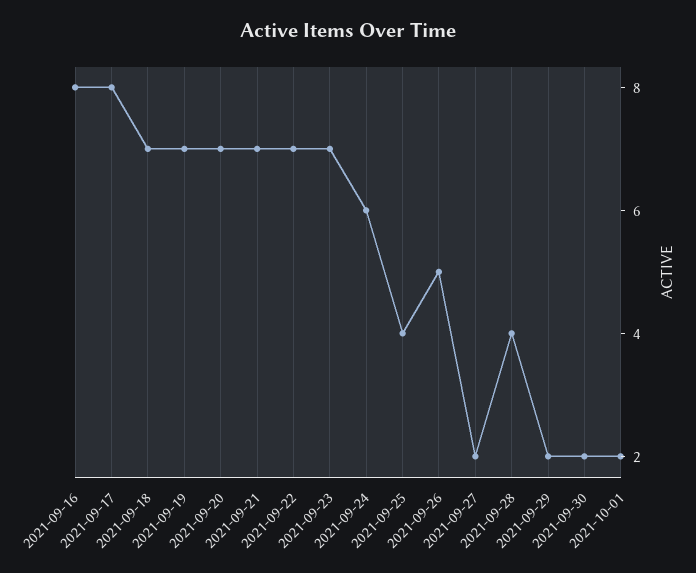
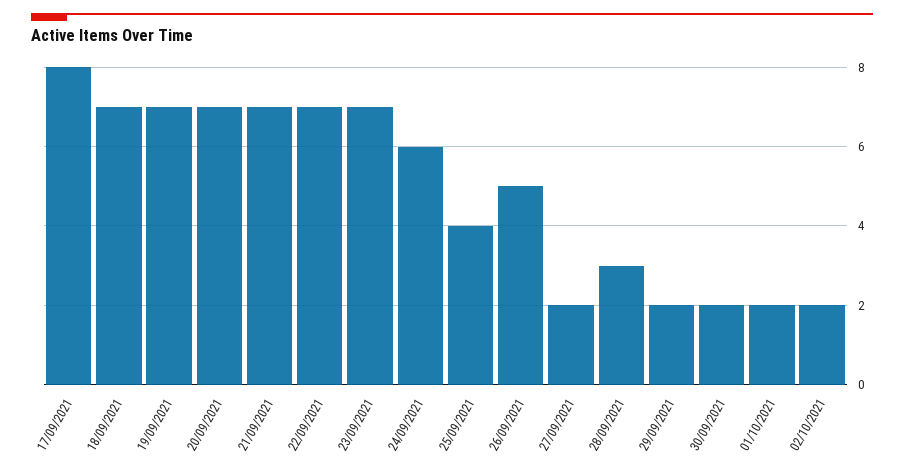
2021-09-16: 8 -> none
2021-09-28: 4 -> 3
02/10/2021: none -> 2

